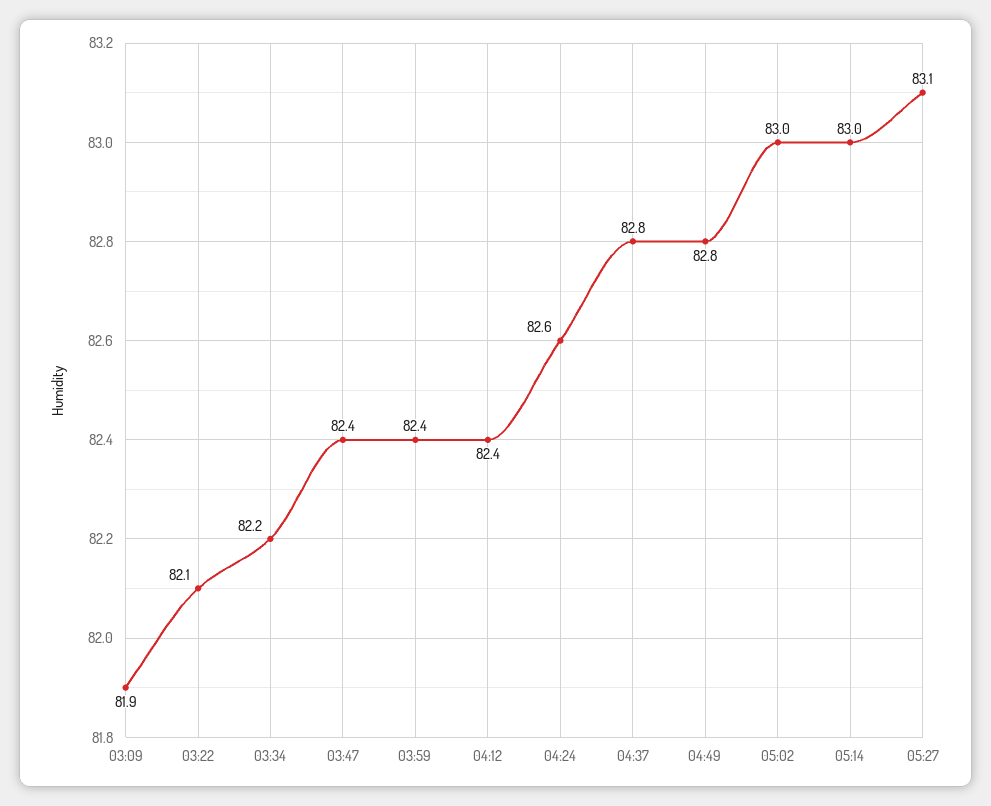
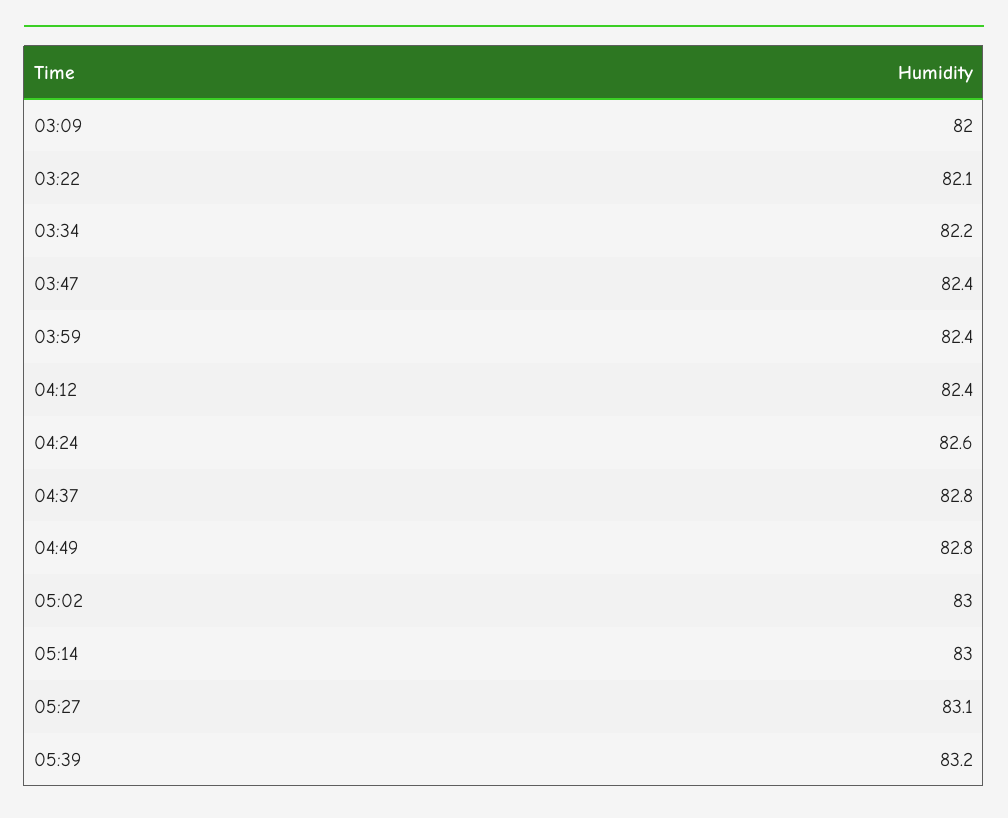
03:09: 81.9 -> 82
05:39: none -> 83.2

